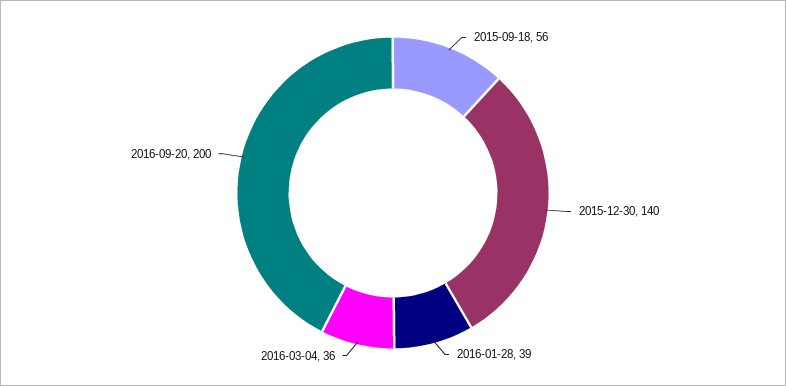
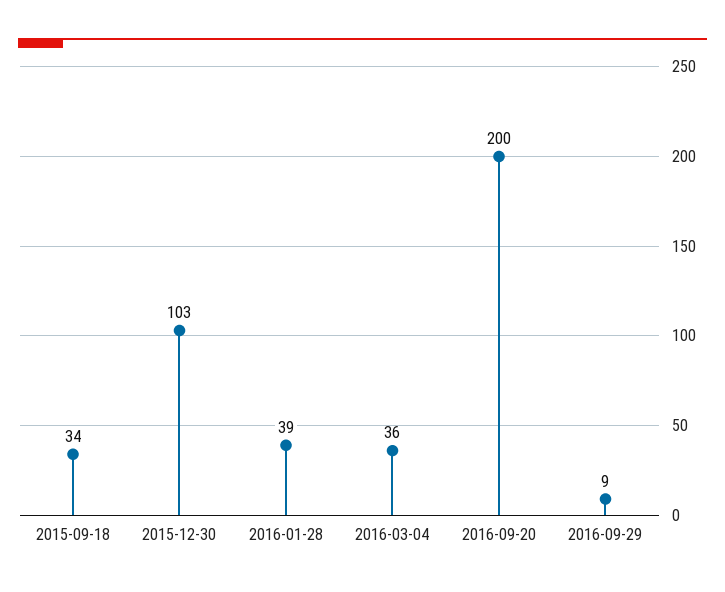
2015-09-18: 56 -> 34
2015-12-30: 140 -> 103
2016-09-29: none -> 9

